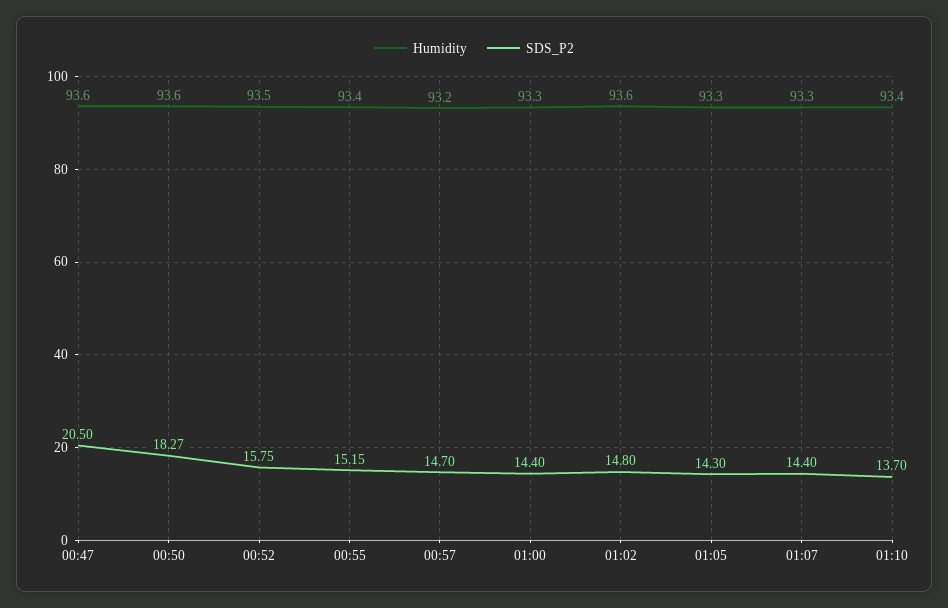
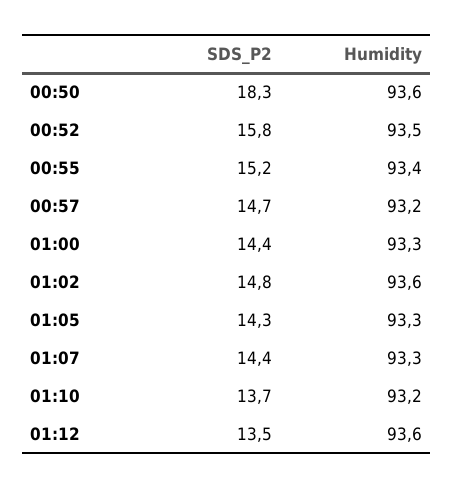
Humidity, 00:47: 93.6 -> none
SDS_P2, 00:47: 20.5 -> none
Humidity, 01:10: 93.4 -> 93.2
SDS_P2, 01:12: none -> 13.5
Humidity, 01:12: none -> 93.6

